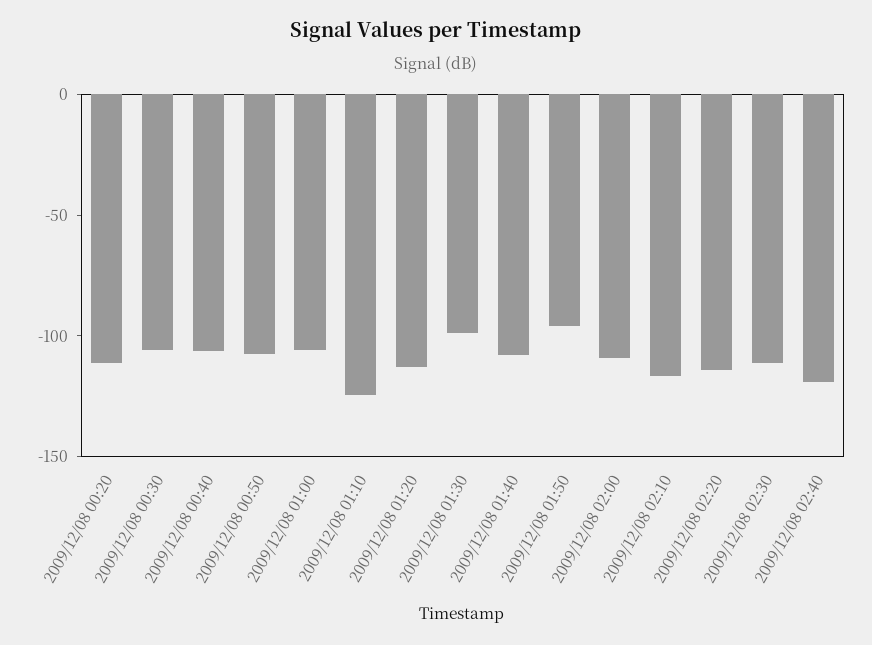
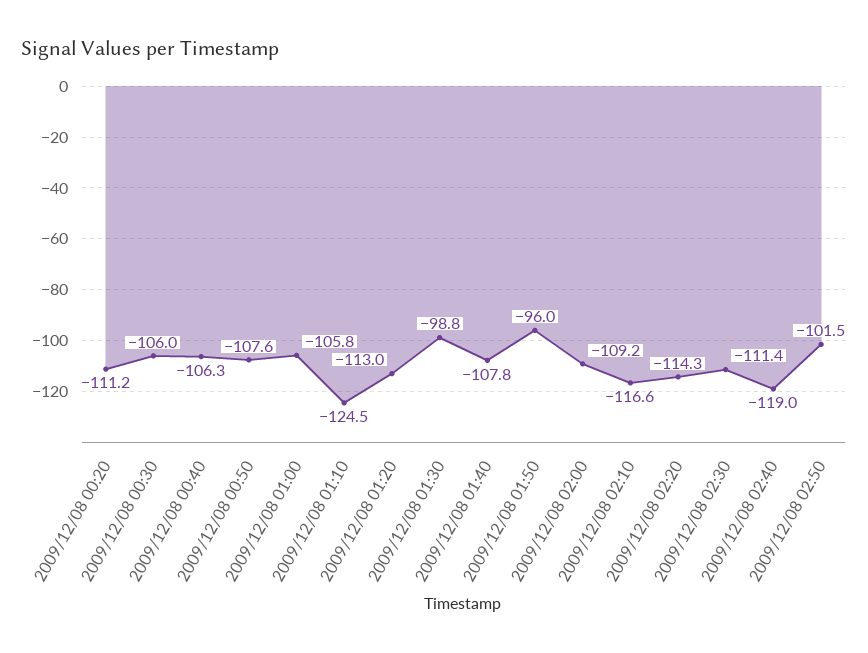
2009/12/08 02:50: none -> -101.5

